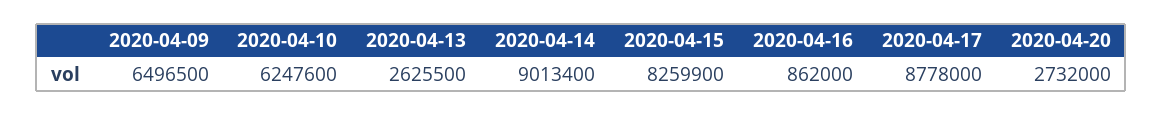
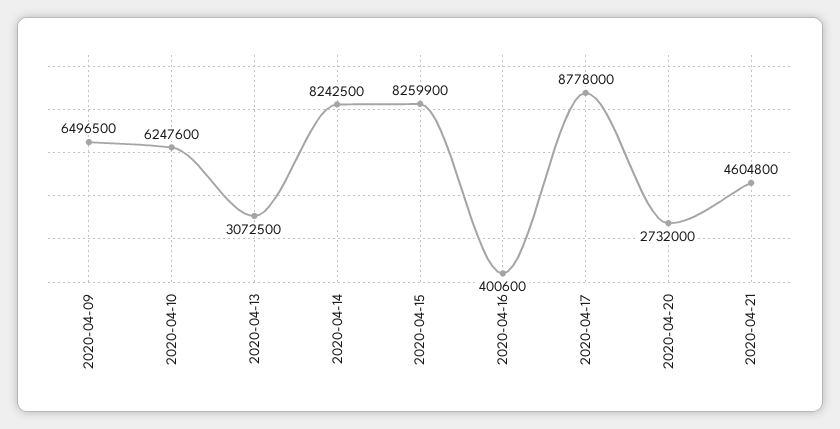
2020-04-13: 2625500 -> 3072500
2020-04-14: 9013400 -> 8242500
2020-04-16: 862000 -> 400600
2020-04-21: none -> 4604800

